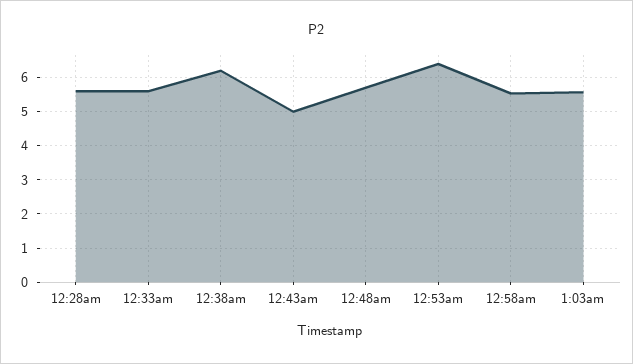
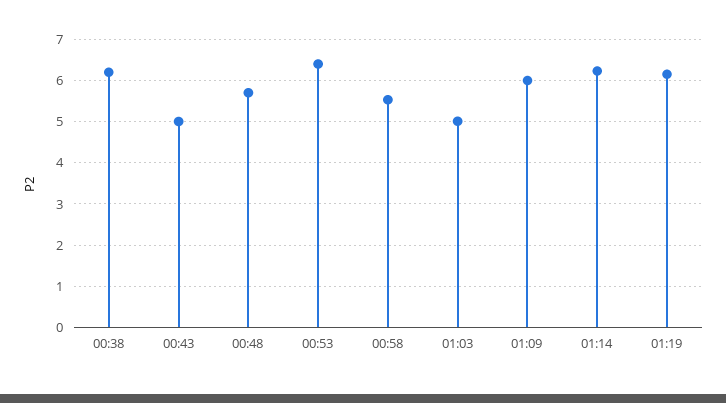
12:28am: 5.6 -> none
12:33am: 5.6 -> none
1:03am: 5.6 -> 5
01:09: none -> 6
01:14: none -> 6.2
01:19: none -> 6.2

